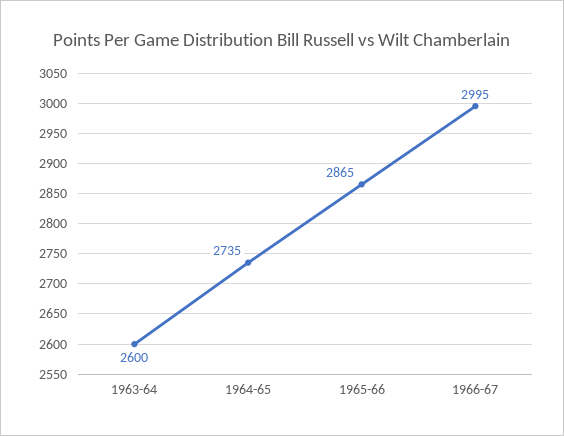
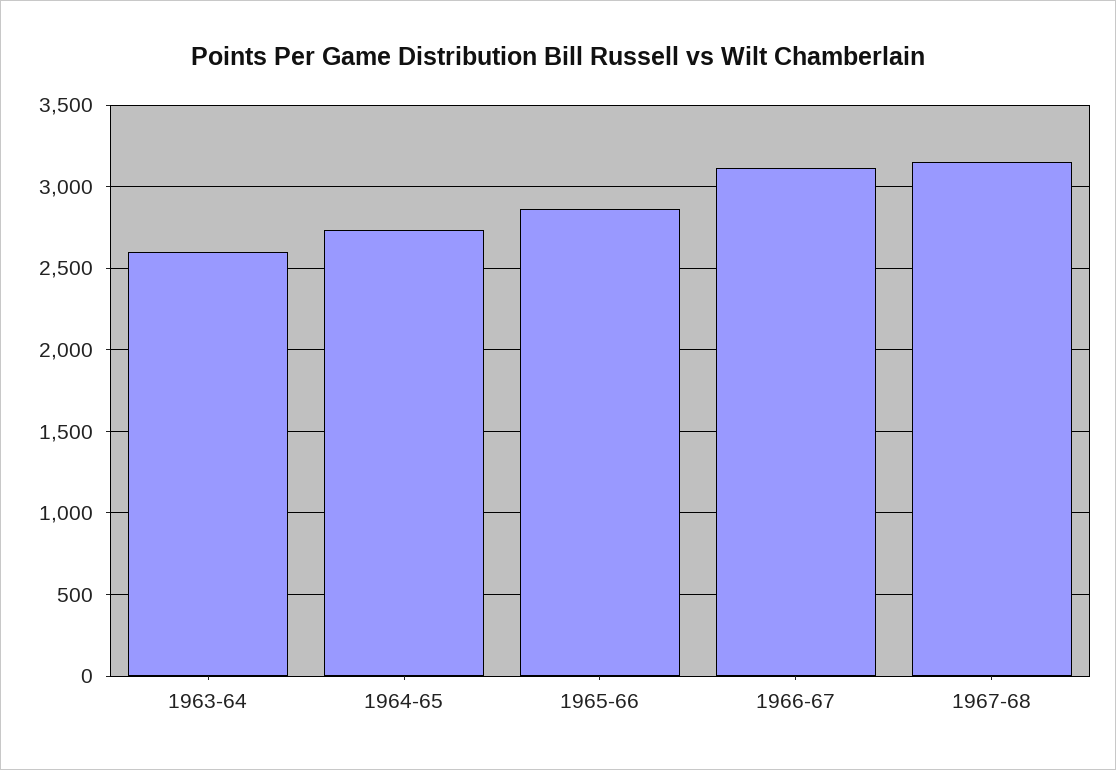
1966-67: 2995 -> 3100
1967-68: none -> 3150

